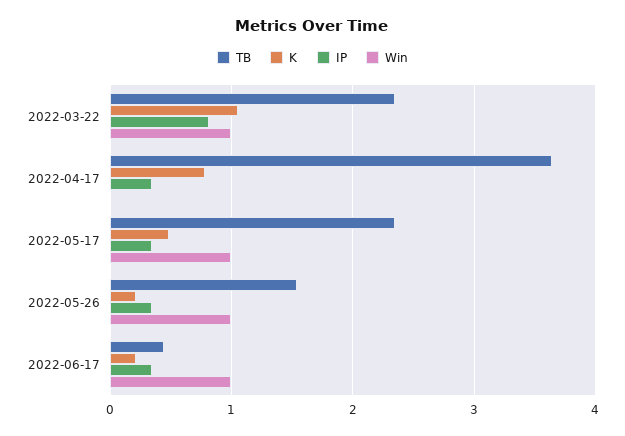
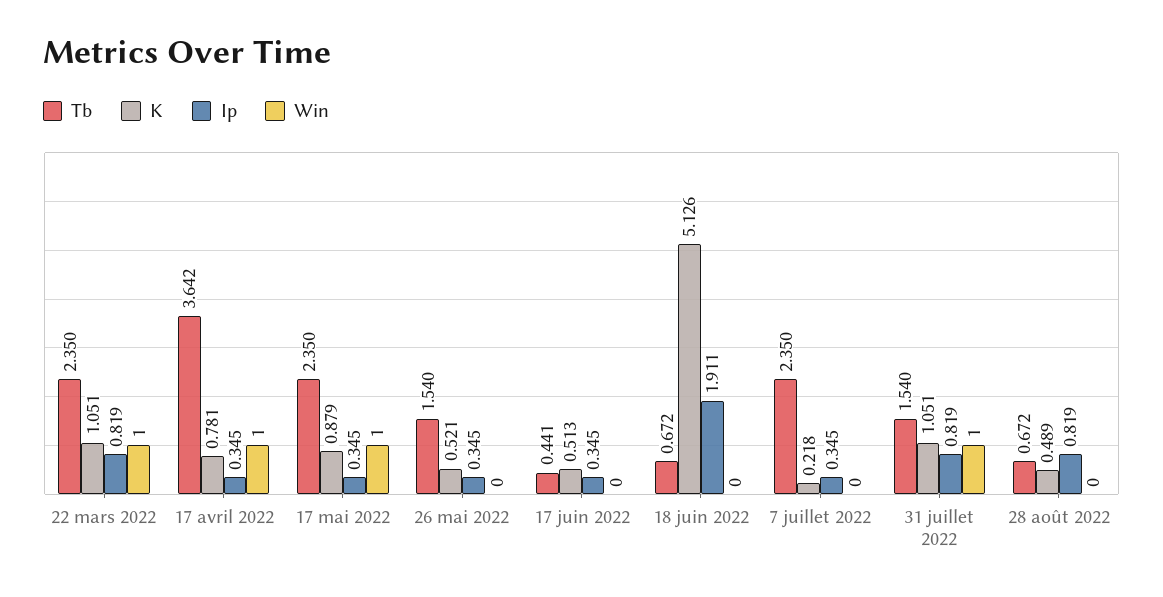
Win, 2022-04-17: 0 -> 1
K, 2022-05-17: 0.5 -> 0.879
K, 2022-05-26: 0.2 -> 0.521
Win, 2022-05-26: 1 -> 0
K, 2022-06-17: 0.2 -> 0.513
Win, 2022-06-17: 1 -> 0
TB, 18 juin 2022: none -> 0.672
K, 18 juin 2022: none -> 5.126
IP, 18 juin 2022: none -> 1.911
Win, 18 juin 2022: none -> 0
TB, 7 juillet 2022: none -> 2.35
K, 7 juillet 2022: none -> 0.218
IP, 7 juillet 2022: none -> 0.345
Win, 7 juillet 2022: none -> 0
TB, 31 juillet 2022: none -> 1.54
K, 31 juillet 2022: none -> 1.051
IP, 31 juillet 2022: none -> 0.819
Win, 31 juillet 2022: none -> 1
TB, 28 août 2022: none -> 0.672
K, 28 août 2022: none -> 0.489
IP, 28 août 2022: none -> 0.819
Win, 28 août 2022: none -> 0

